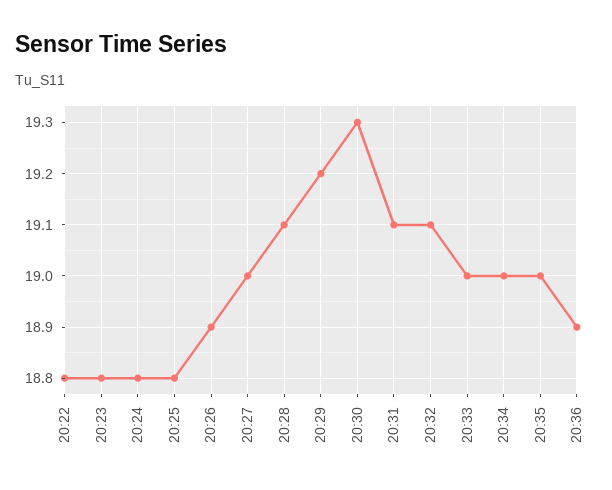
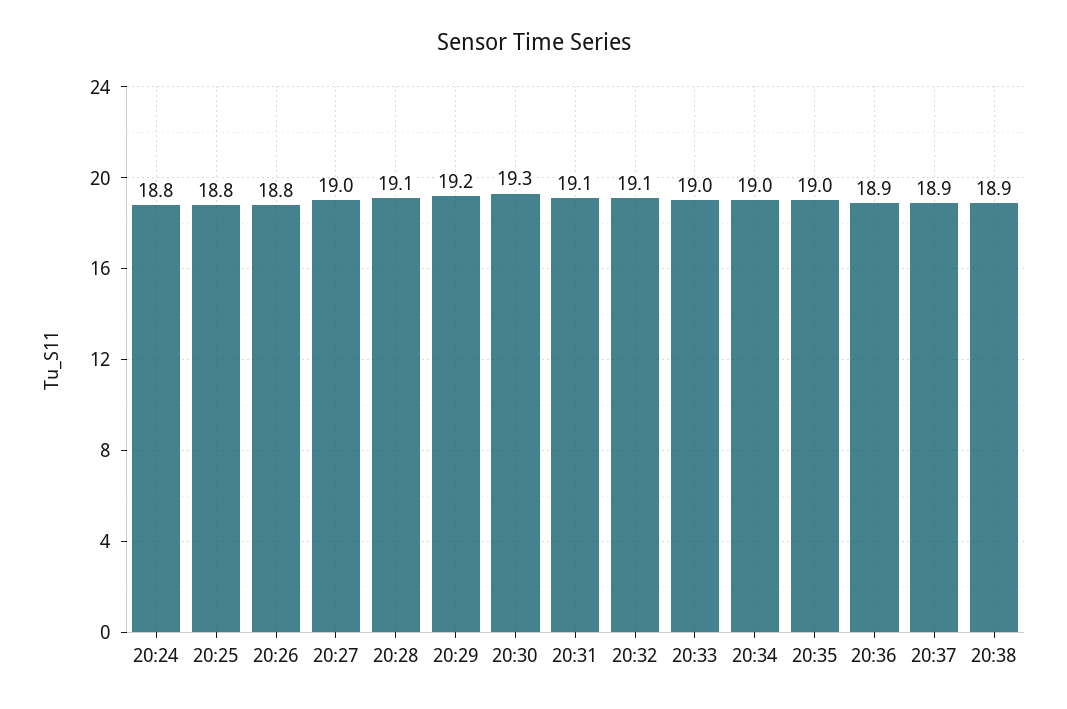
20:22: 18.8 -> none
20:23: 18.8 -> none
20:26: 18.9 -> 18.8
20:37: none -> 18.9
20:38: none -> 18.9

